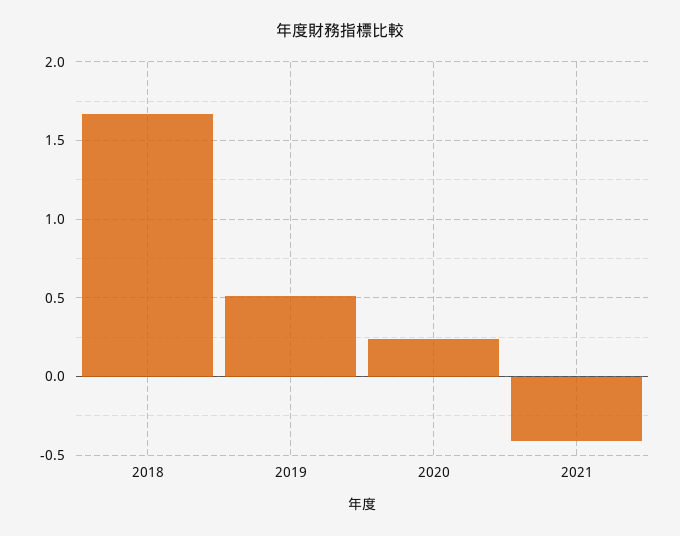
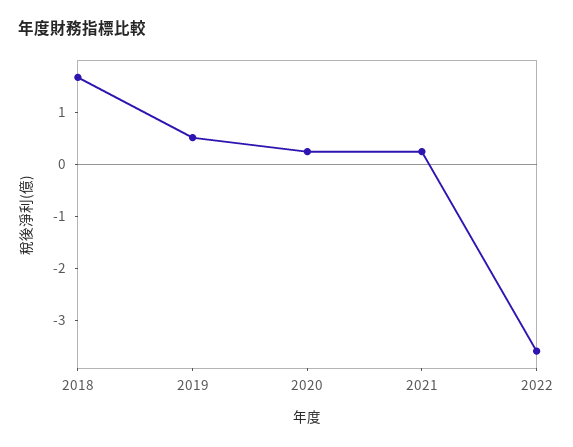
2021: -0.4 -> 0.2
2022: none -> -3.6

